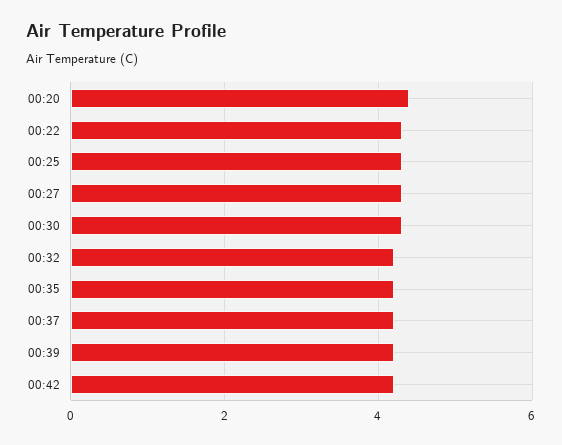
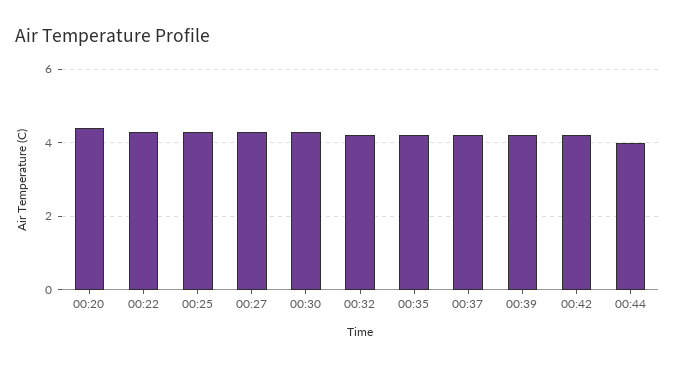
00:44: none -> 4

